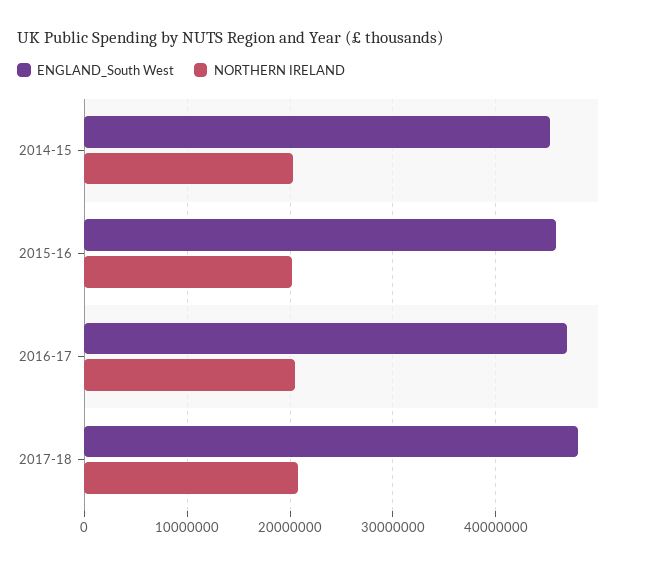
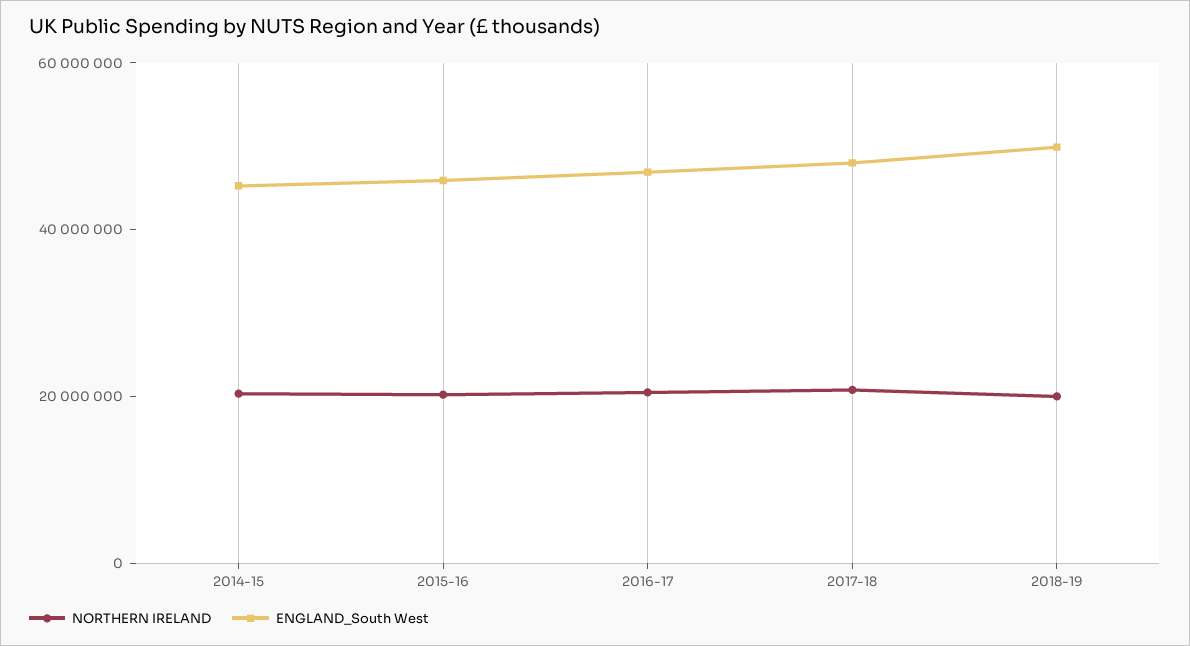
NORTHERN IRELAND, 2018-19: none -> 20000000
ENGLAND_South West, 2018-19: none -> 50000000

